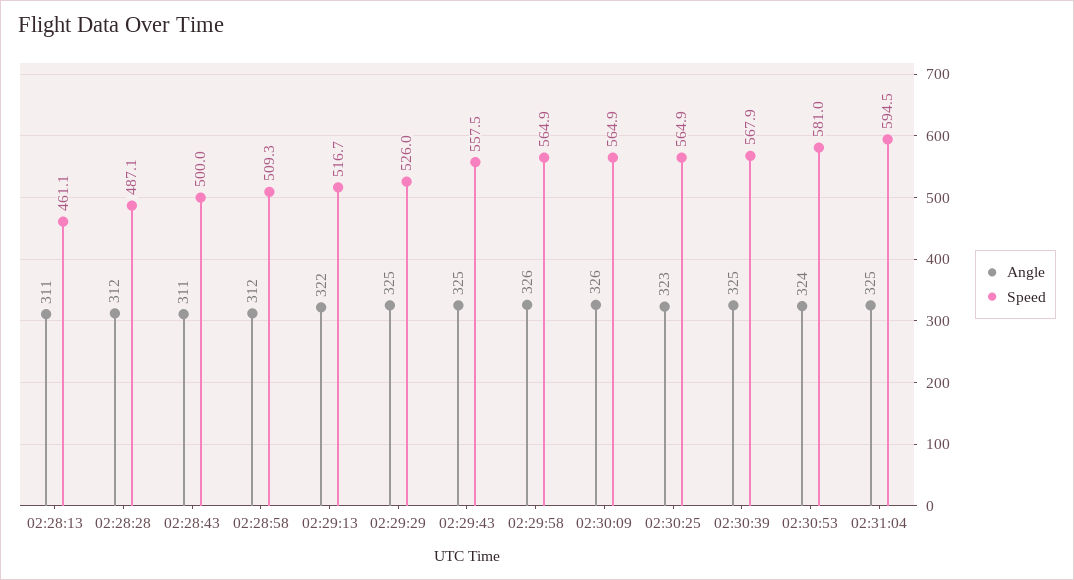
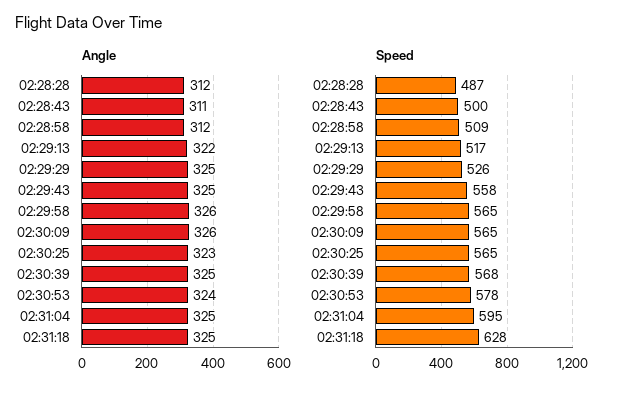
Angle, 02:28:13: 311 -> none
Speed, 02:28:13: 461.1 -> none
Speed, 02:30:53: 581 -> 578
Angle, 02:31:18: none -> 325
Speed, 02:31:18: none -> 628

